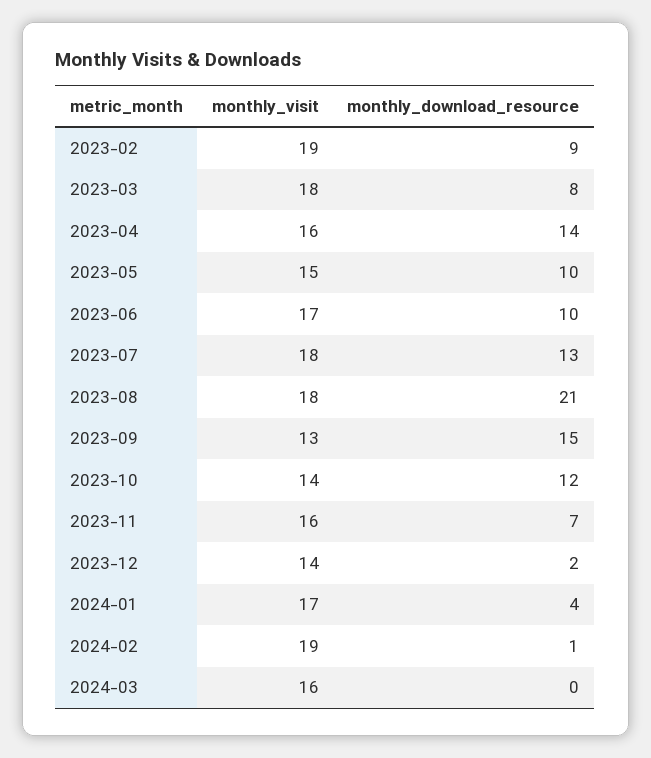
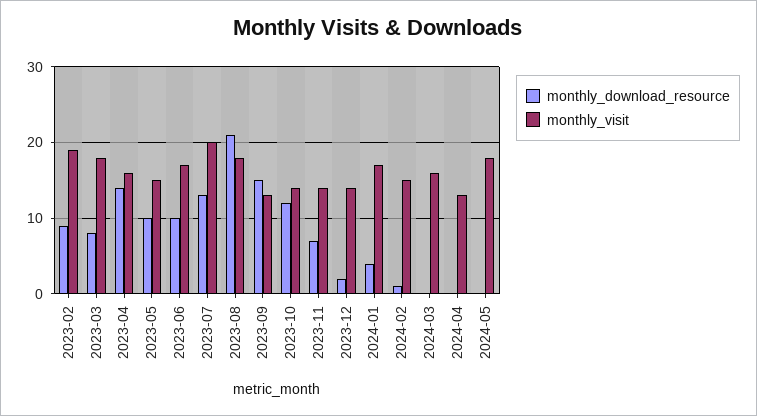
monthly_visit, 2023-07: 18 -> 20
monthly_visit, 2023-11: 16 -> 14
monthly_visit, 2024-02: 19 -> 15
monthly_download_resource, 2024-04: none -> 0
monthly_visit, 2024-04: none -> 13
monthly_download_resource, 2024-05: none -> 0
monthly_visit, 2024-05: none -> 18

